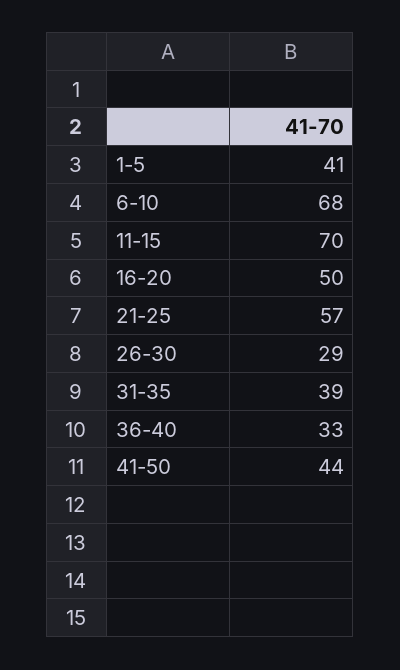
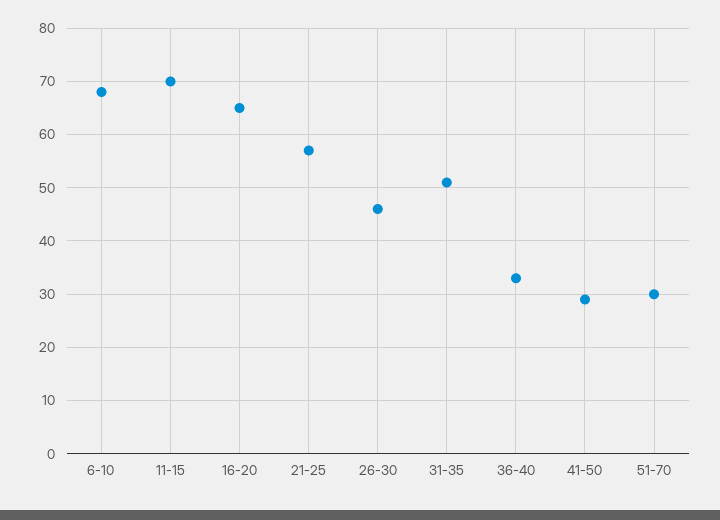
1-5: 41 -> none
16-20: 50 -> 65
26-30: 29 -> 45
31-35: 39 -> 50
41-50: 44 -> 30
51-70: none -> 30

